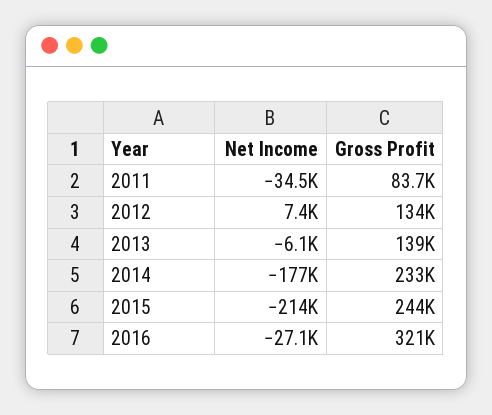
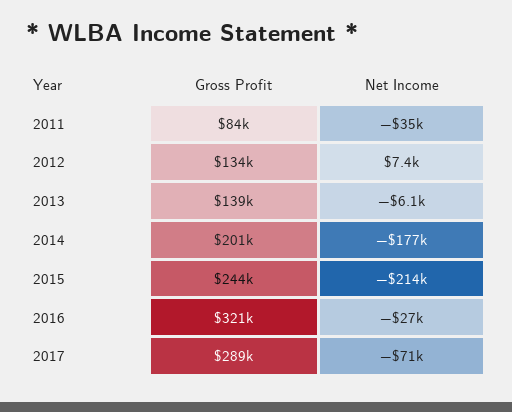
Gross Profit, 2014: 233000 -> 201000
Gross Profit, 2017: none -> 289000
Net Income, 2017: none -> -71000

